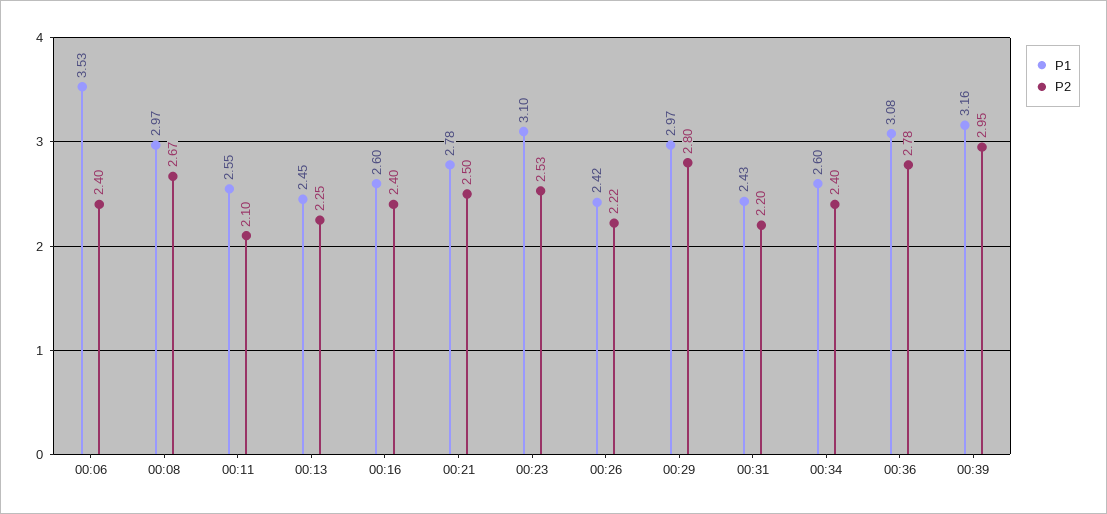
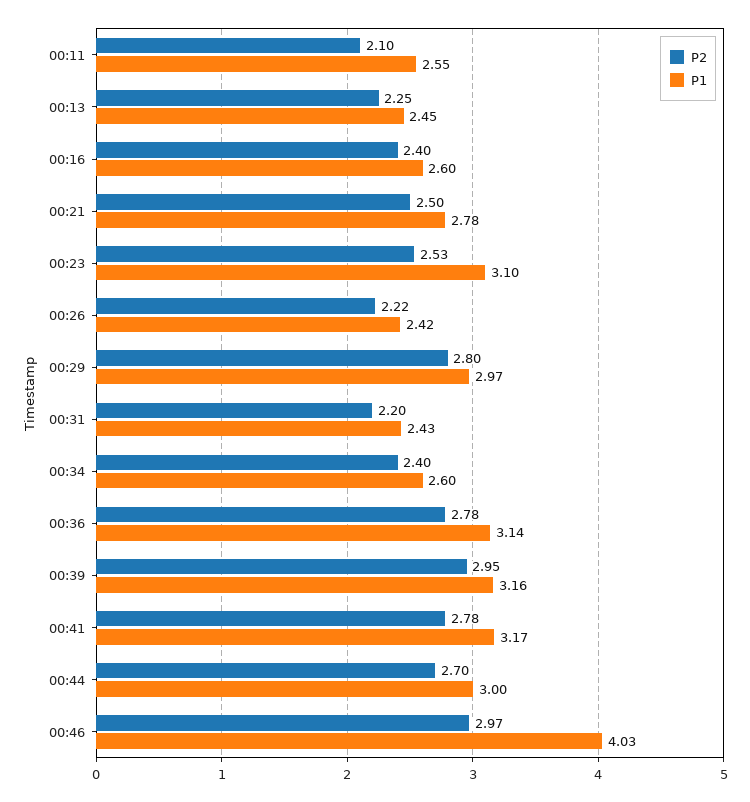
P1, 00:06: 3.53 -> none
P2, 00:06: 2.4 -> none
P1, 00:08: 2.97 -> none
P2, 00:08: 2.67 -> none
P1, 00:36: 3.08 -> 3.14
P2, 00:41: none -> 2.78
P1, 00:41: none -> 3.17
P2, 00:44: none -> 2.7
P1, 00:44: none -> 3
P2, 00:46: none -> 2.97
P1, 00:46: none -> 4.03

